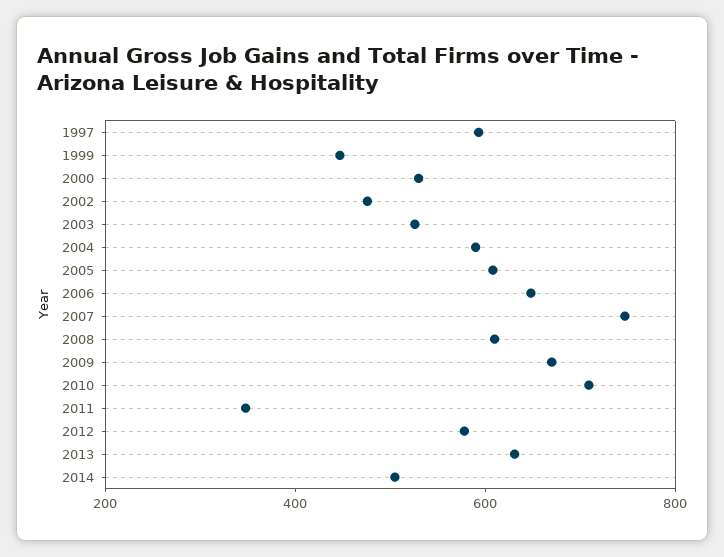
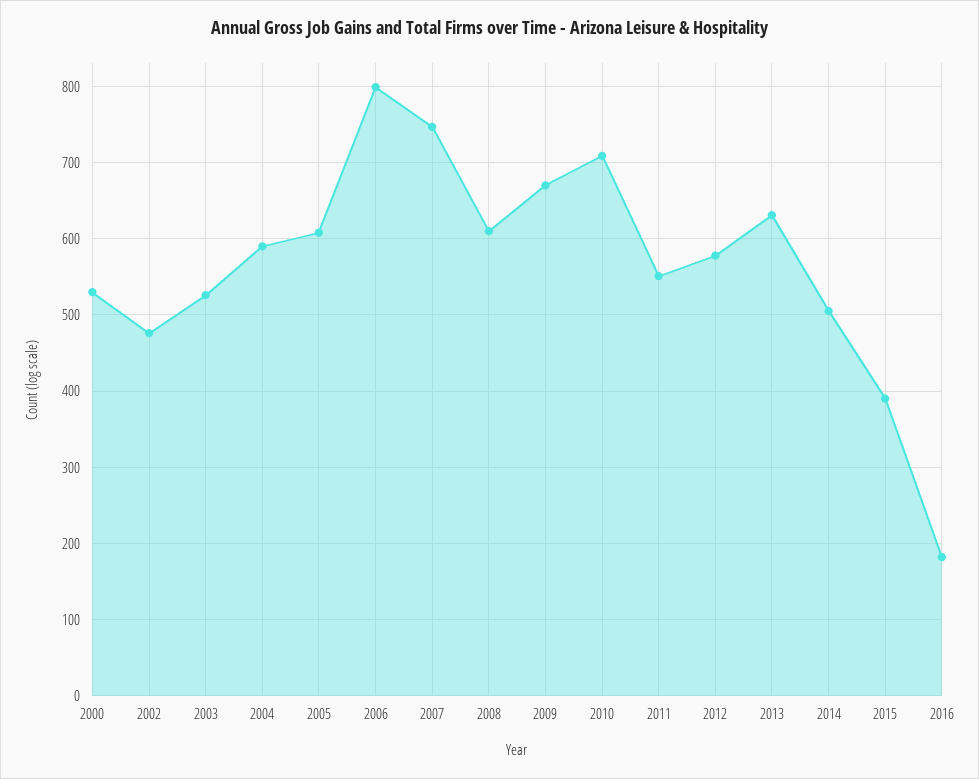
1997: 600 -> none
1999: 450 -> none
2006: 650 -> 800
2011: 350 -> 550
2015: none -> 390
2016: none -> 180

